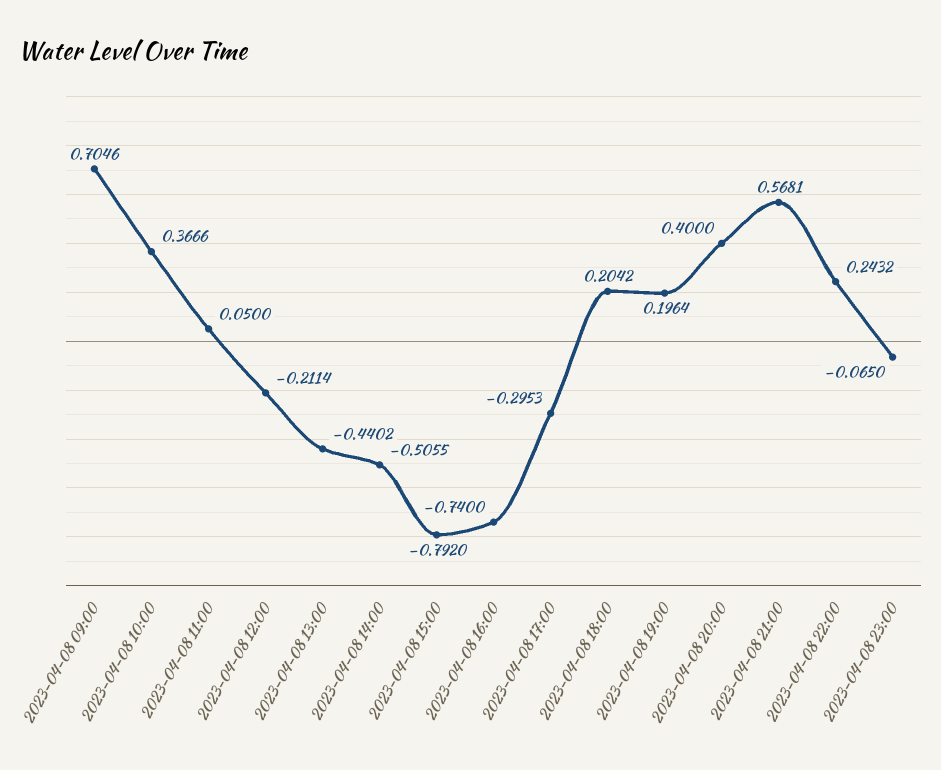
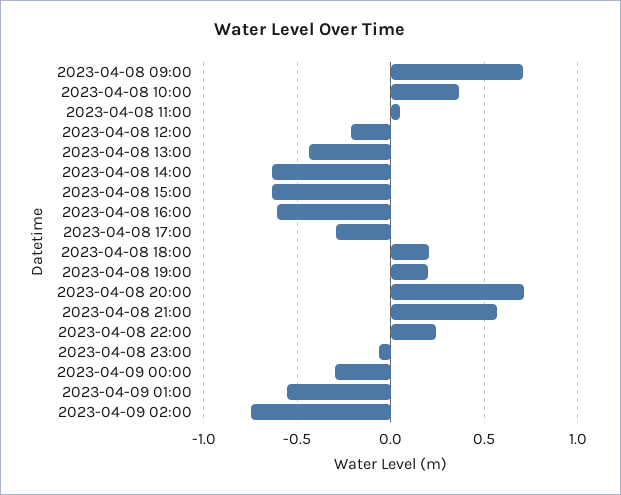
2023-04-08 14:00: -0.5055 -> -0.65
2023-04-08 15:00: -0.792 -> -0.65
2023-04-08 16:00: -0.74 -> -0.6
2023-04-08 20:00: 0.4 -> 0.7
2023-04-09 00:00: none -> -0.3
2023-04-09 01:00: none -> -0.55
2023-04-09 02:00: none -> -0.75

